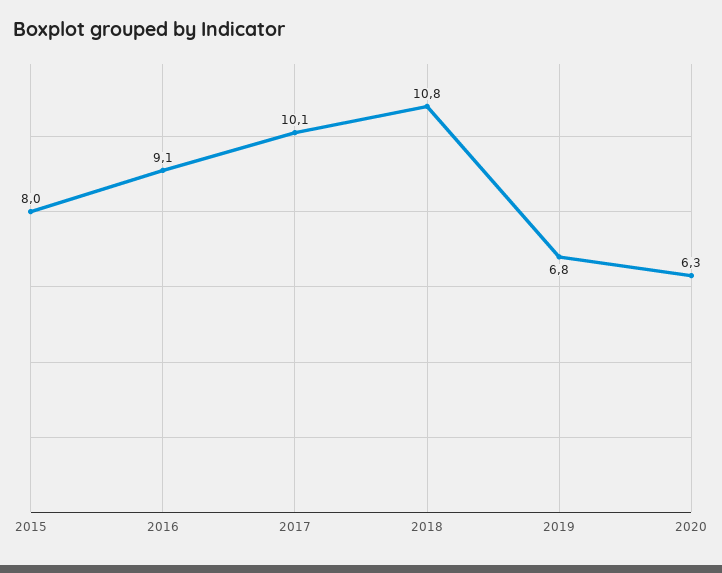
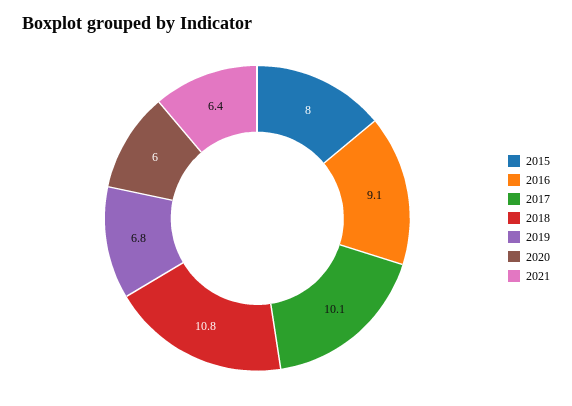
2020: 6.3 -> 6
2021: none -> 6.4

